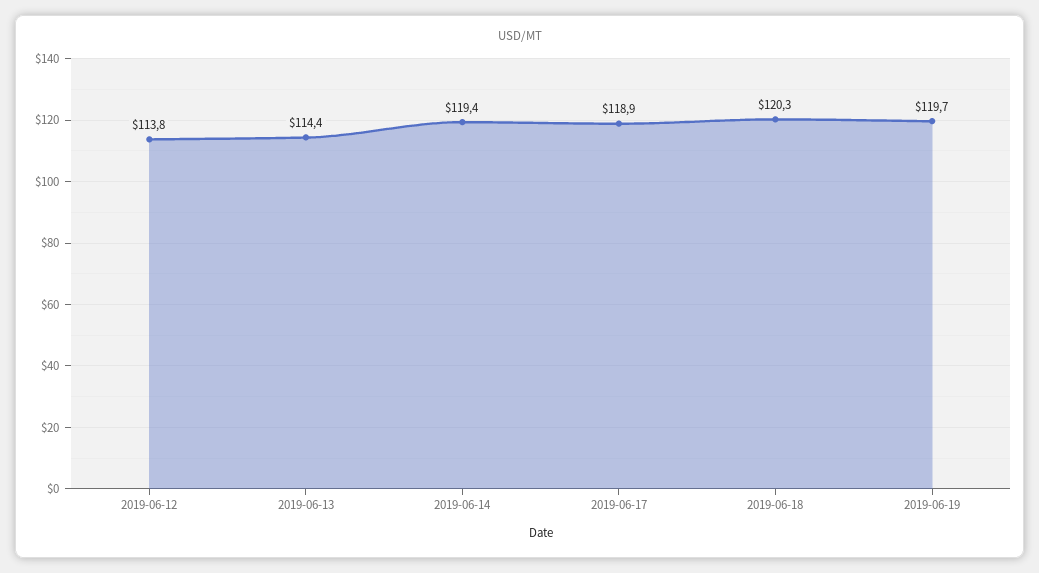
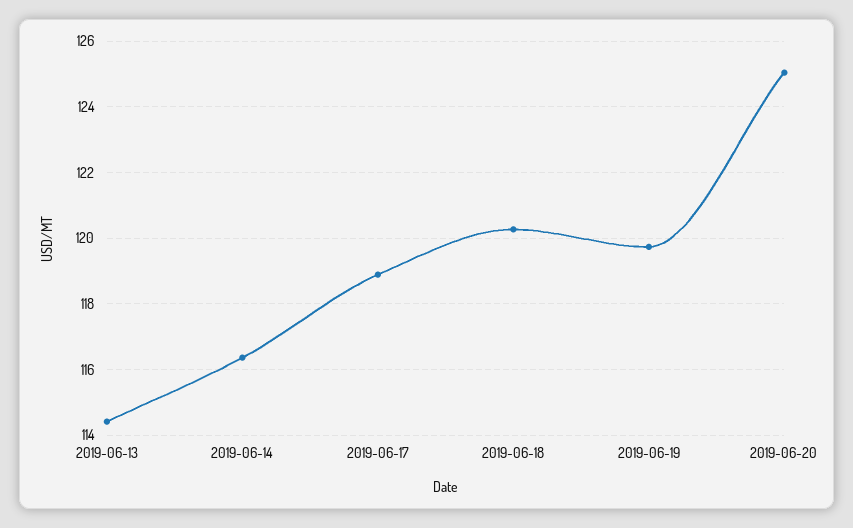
2019-06-12: 113.8 -> none
2019-06-14: 119.4 -> 116.4
2019-06-20: none -> 125

